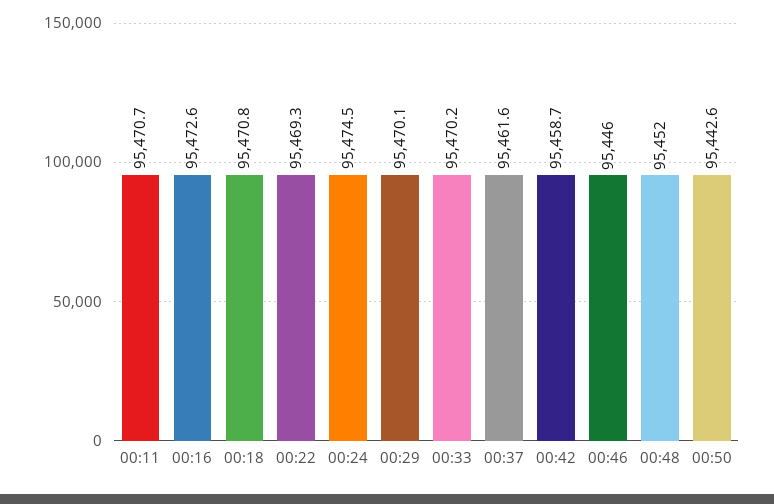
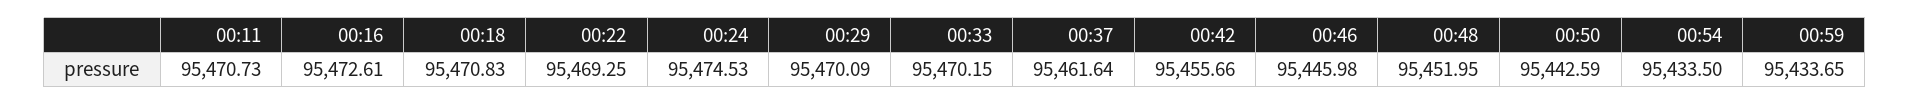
00:42: 95458.7 -> 95455.66
00:54: none -> 95433.5
00:59: none -> 95433.65

